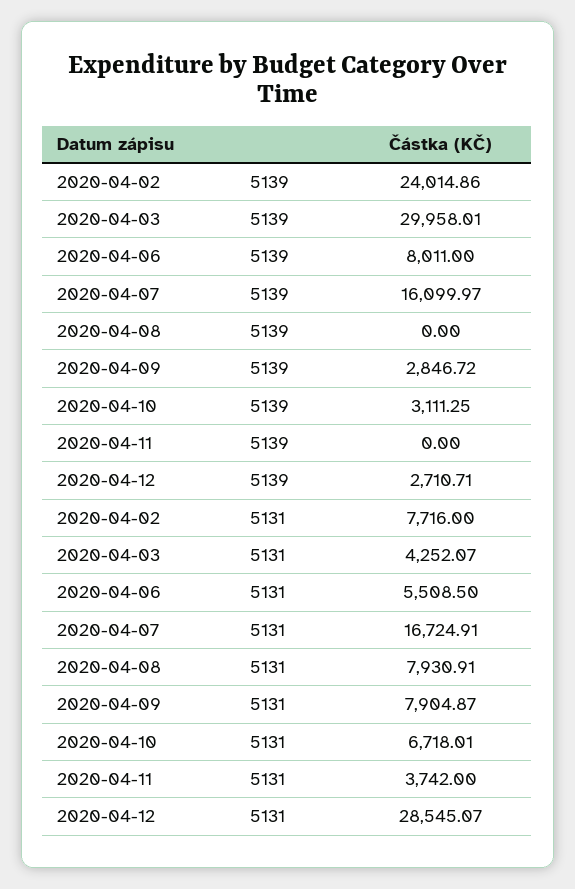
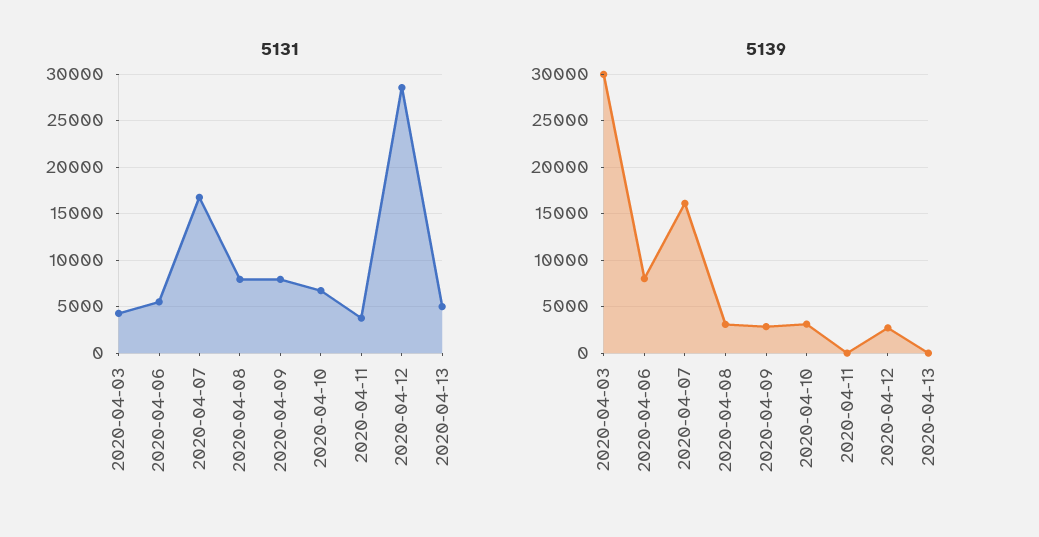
5139, 2020-04-02: 24014.86 -> none
5139, 2020-04-08: 0 -> 3000
5131, 2020-04-02: 7716 -> none
5131, 2020-04-13: none -> 5000
5139, 2020-04-13: none -> 0

